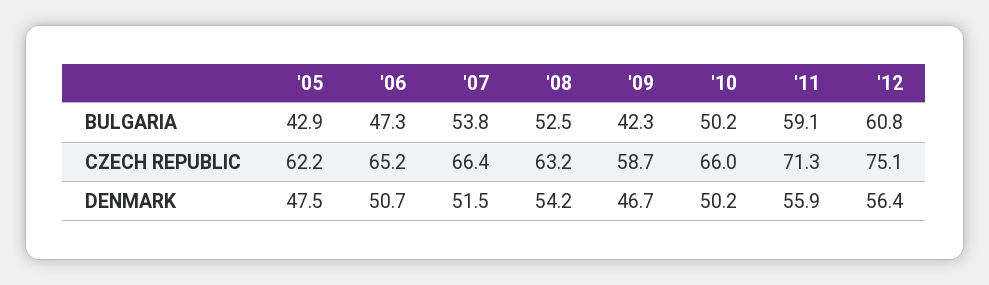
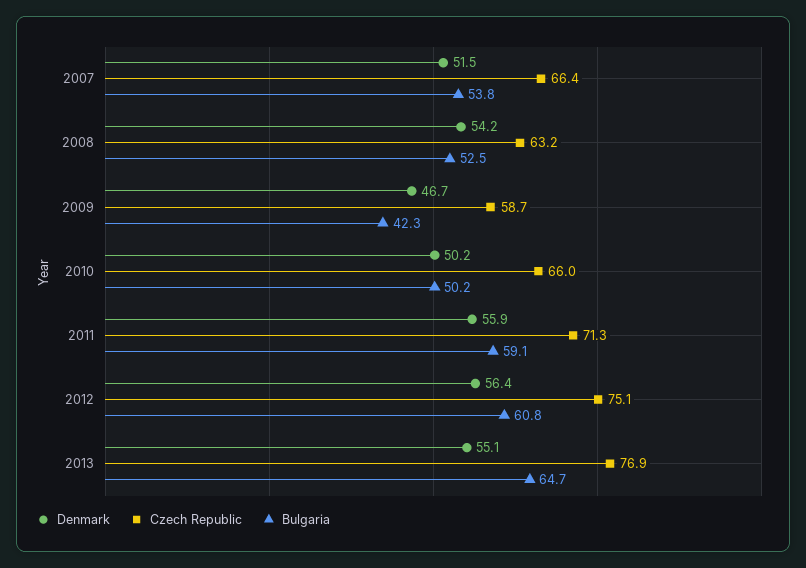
BULGARIA, '05: 42.9 -> none
BULGARIA, '06: 47.3 -> none
CZECH REPUBLIC, '05: 62.2 -> none
CZECH REPUBLIC, '06: 65.2 -> none
DENMARK, '05: 47.5 -> none
DENMARK, '06: 50.7 -> none
DENMARK, 2013: none -> 55.1
CZECH REPUBLIC, 2013: none -> 76.9
BULGARIA, 2013: none -> 64.7

